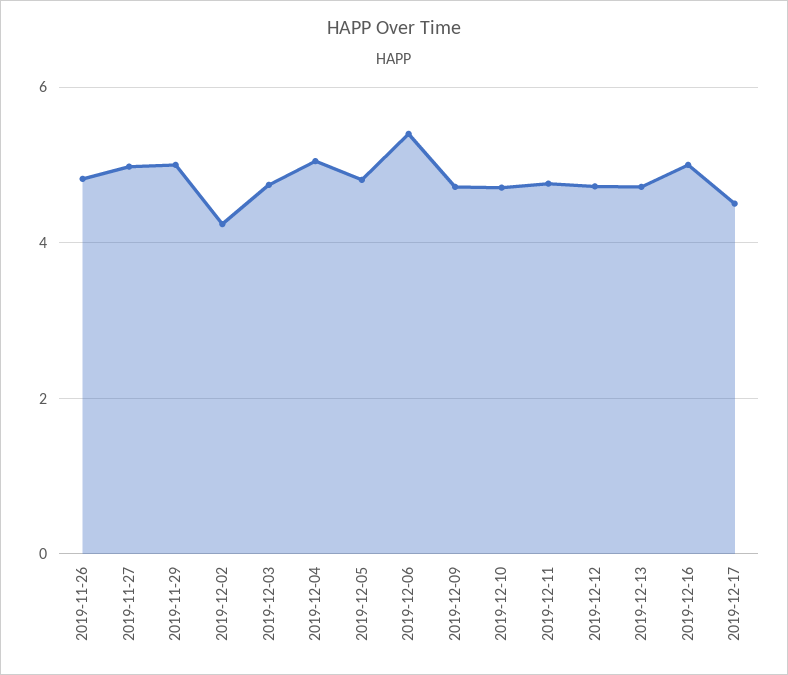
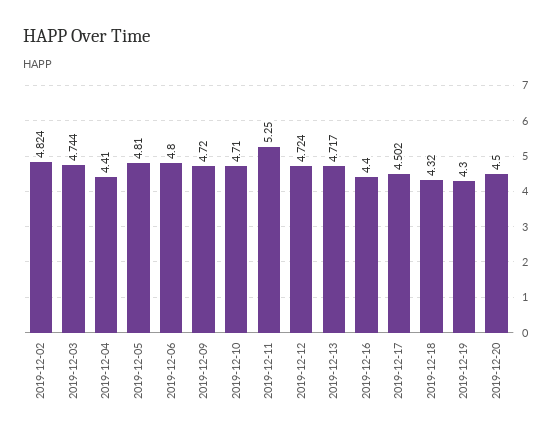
2019-11-26: 4.8 -> none
2019-11-27: 5 -> none
2019-11-29: 5 -> none
2019-12-02: 4.2 -> 4.824
2019-12-04: 5 -> 4.41
2019-12-06: 5.4 -> 4.8
2019-12-11: 4.8 -> 5.25
2019-12-16: 5 -> 4.4
2019-12-18: none -> 4.32
2019-12-19: none -> 4.3
2019-12-20: none -> 4.5

